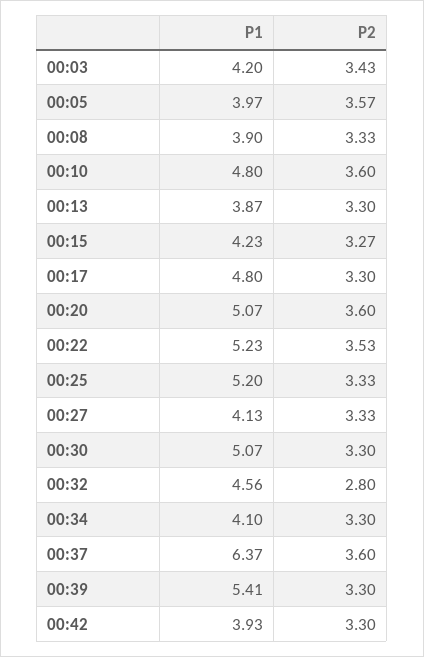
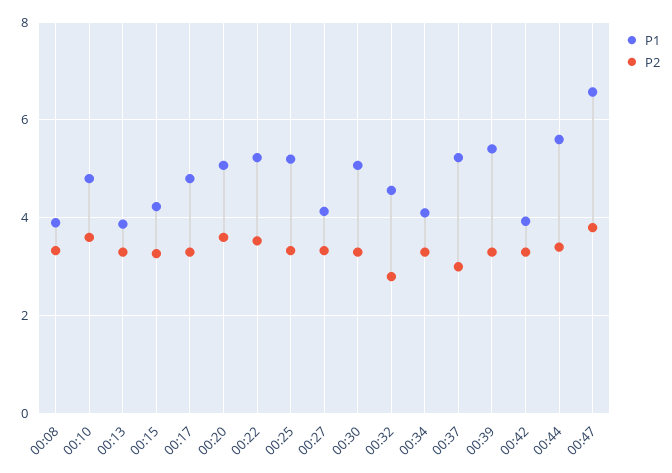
P1, 00:03: 4.2 -> none
P2, 00:03: 3.43 -> none
P1, 00:05: 3.97 -> none
P2, 00:05: 3.57 -> none
P1, 00:37: 6.37 -> 5.2
P2, 00:37: 3.6 -> 3
P1, 00:44: none -> 5.6
P2, 00:44: none -> 3.4
P1, 00:47: none -> 6.6
P2, 00:47: none -> 3.8

